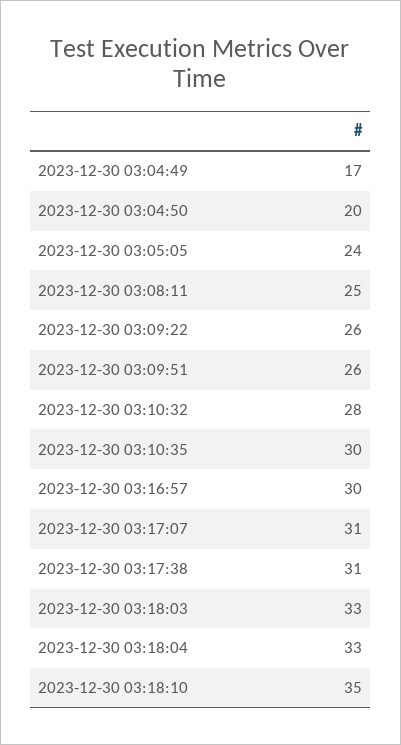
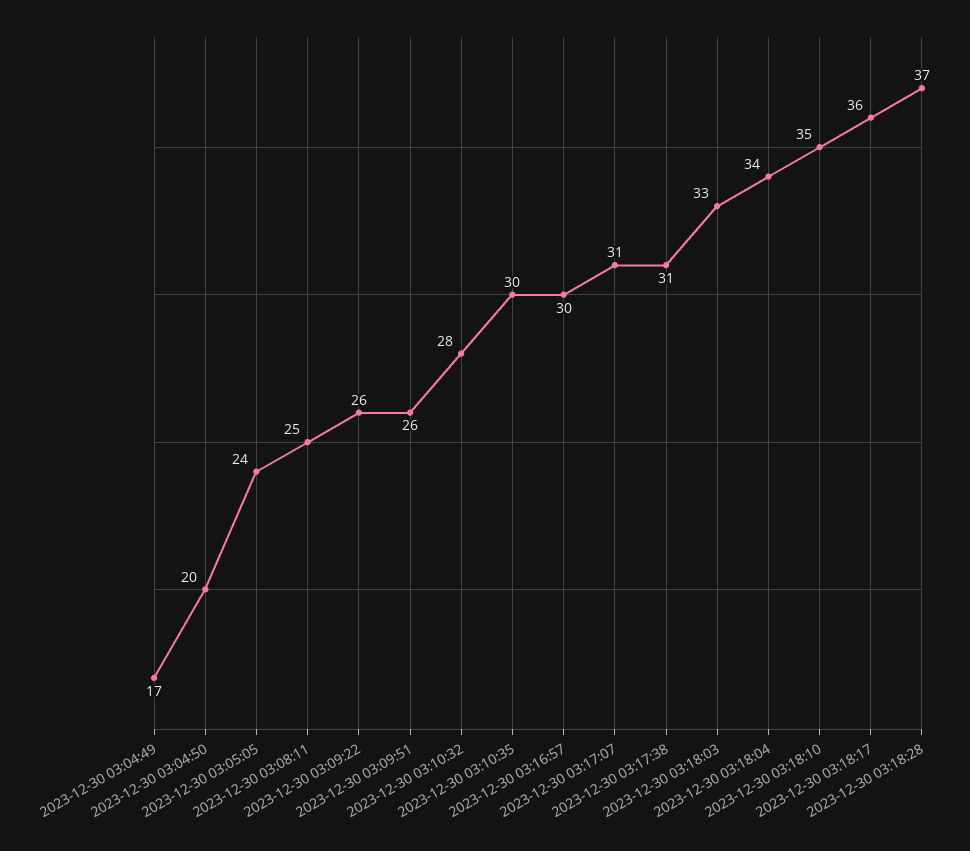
2023-12-30 03:18:04: 33 -> 34
2023-12-30 03:18:17: none -> 36
2023-12-30 03:18:28: none -> 37

